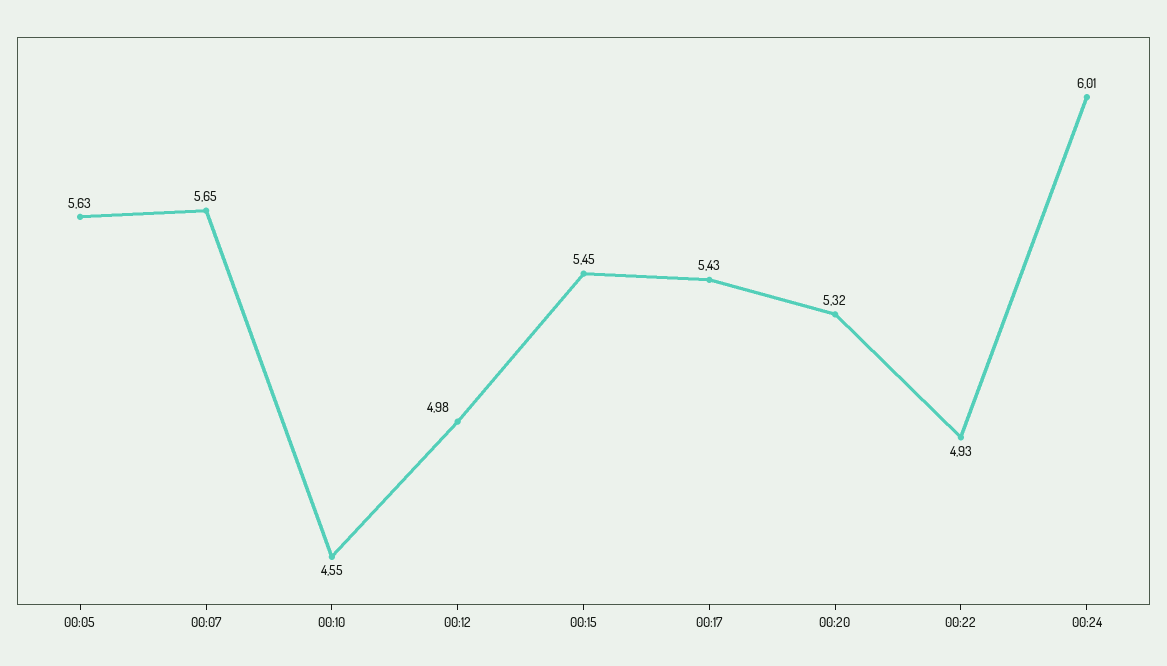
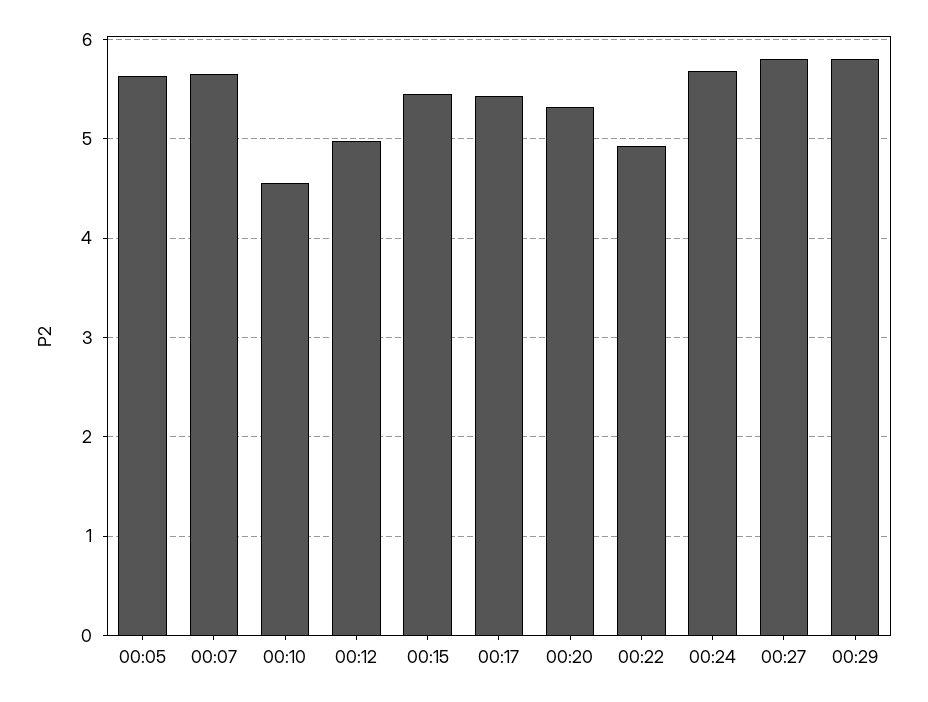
00:24: 6.01 -> 5.7
00:27: none -> 5.8
00:29: none -> 5.8

